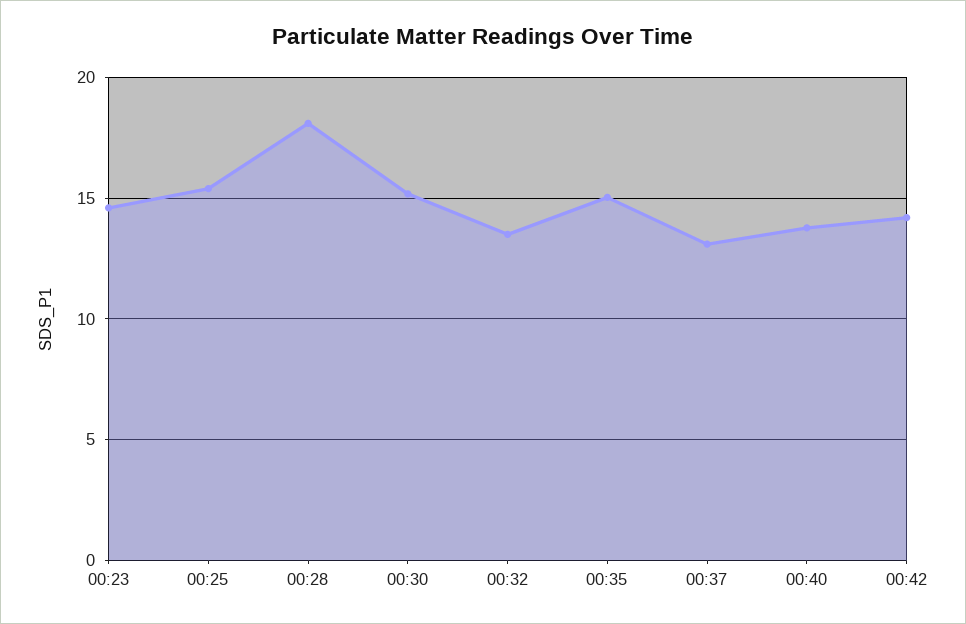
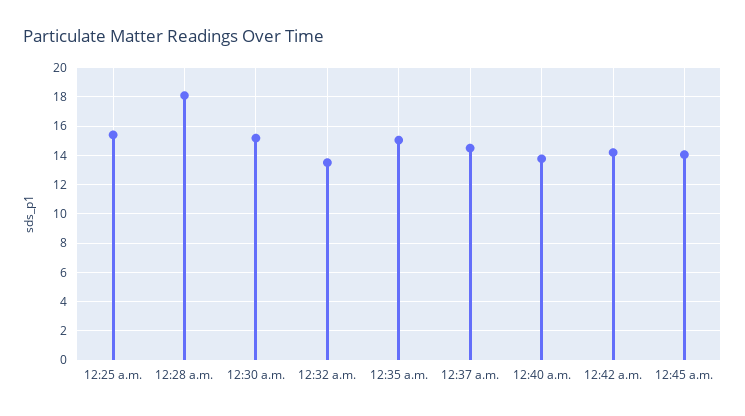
00:23: 14.5 -> none
00:37: 13 -> 14.5
12:45 a.m.: none -> 14

